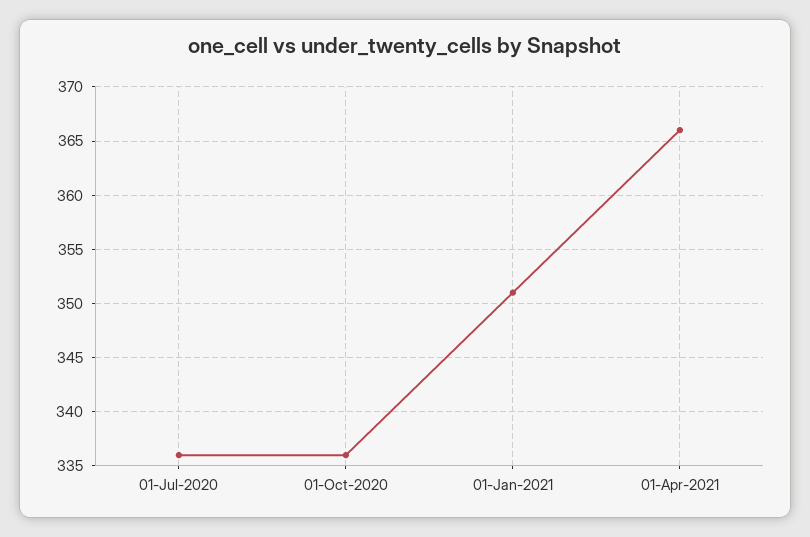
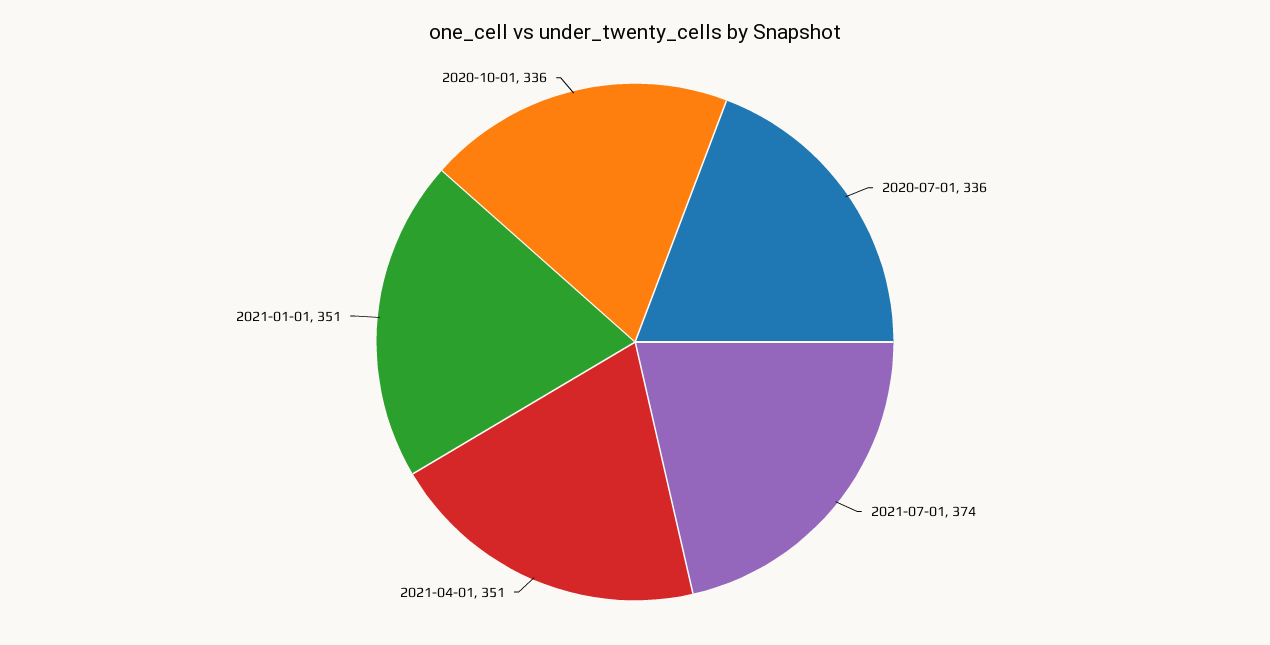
01-Apr-2021: 366 -> 351
2021-07-01: none -> 374

